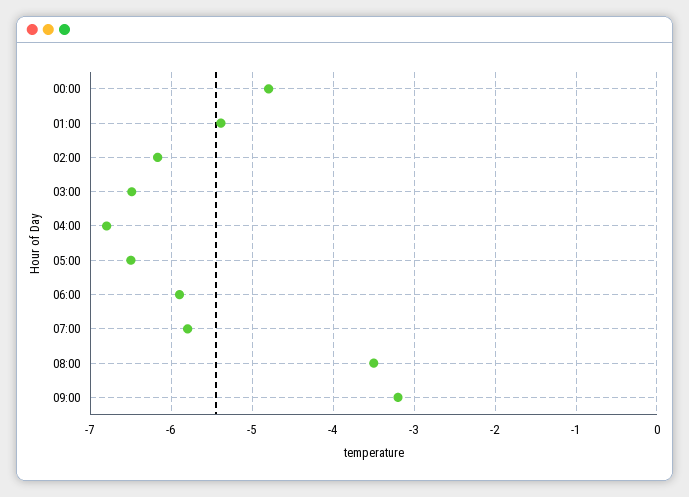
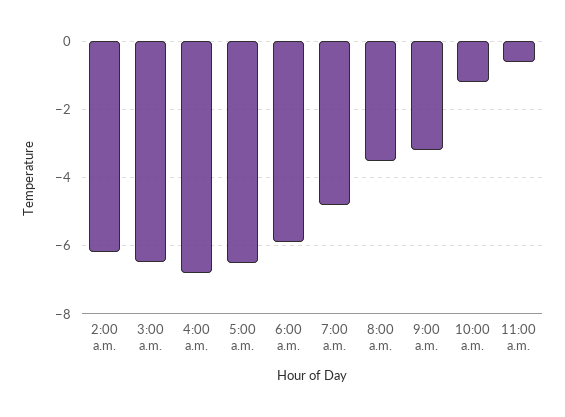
00:00: -4.8 -> none
01:00: -5.4 -> none
07:00: -5.8 -> -4.8
10:00 a.m.: none -> -1.2
11:00 a.m.: none -> -0.6

